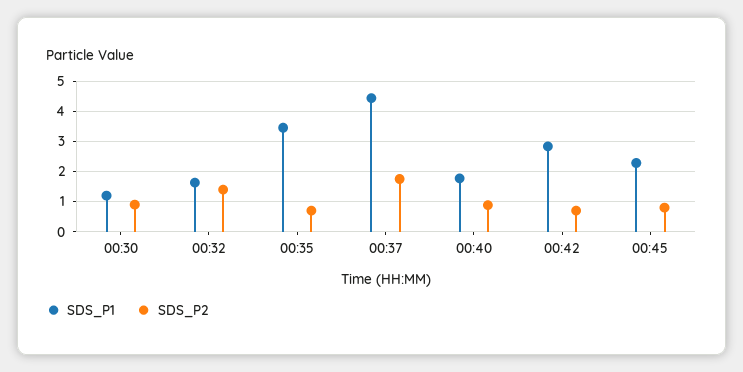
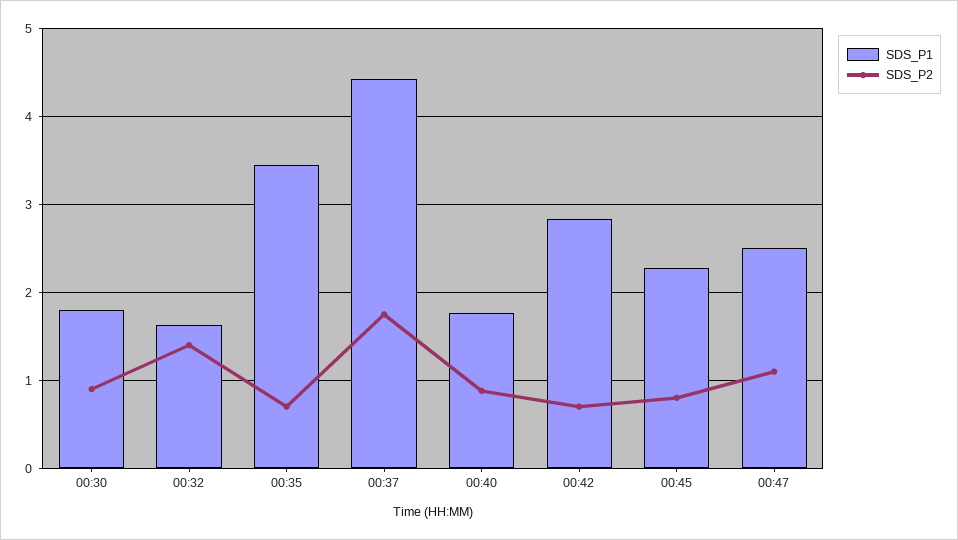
SDS_P1, 00:30: 1.2 -> 1.8
SDS_P1, 00:47: none -> 2.5
SDS_P2, 00:47: none -> 1.1

